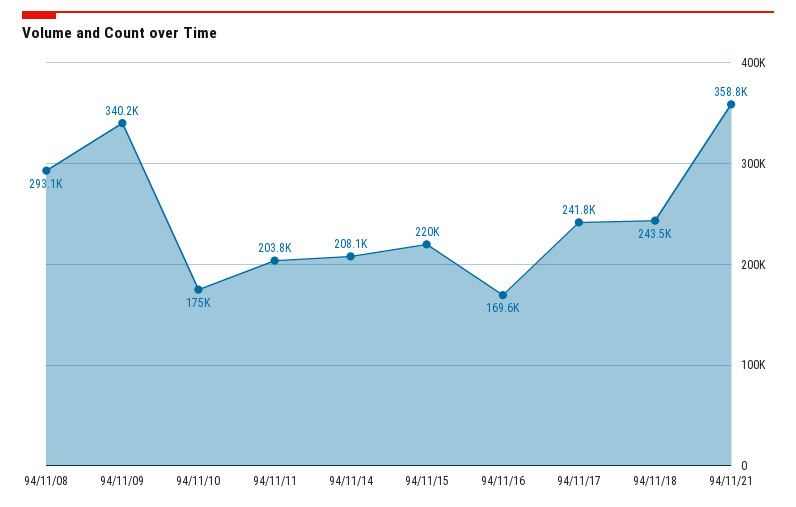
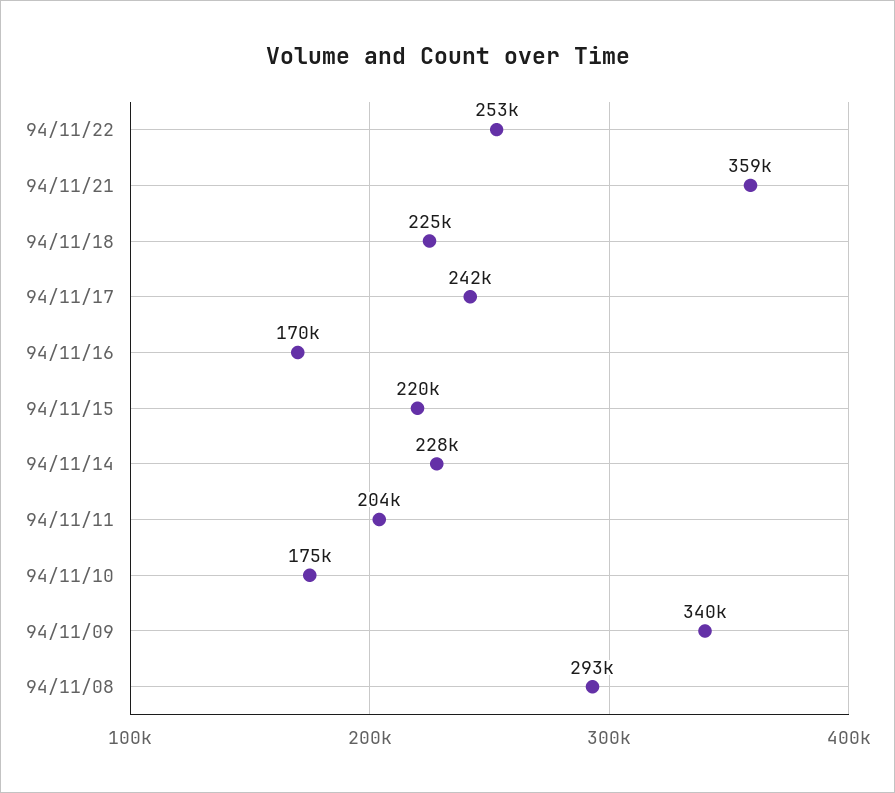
94/11/14: 208100 -> 228000
94/11/18: 243500 -> 225000
94/11/22: none -> 253000

